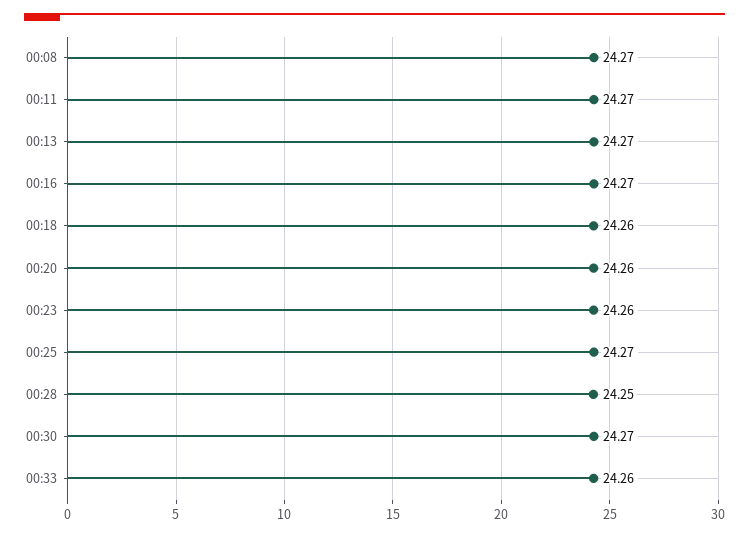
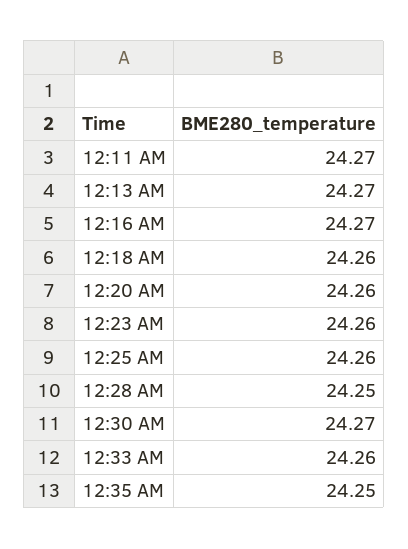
00:08: 24.27 -> none
00:25: 24.27 -> 24.26
12:35 AM: none -> 24.25

